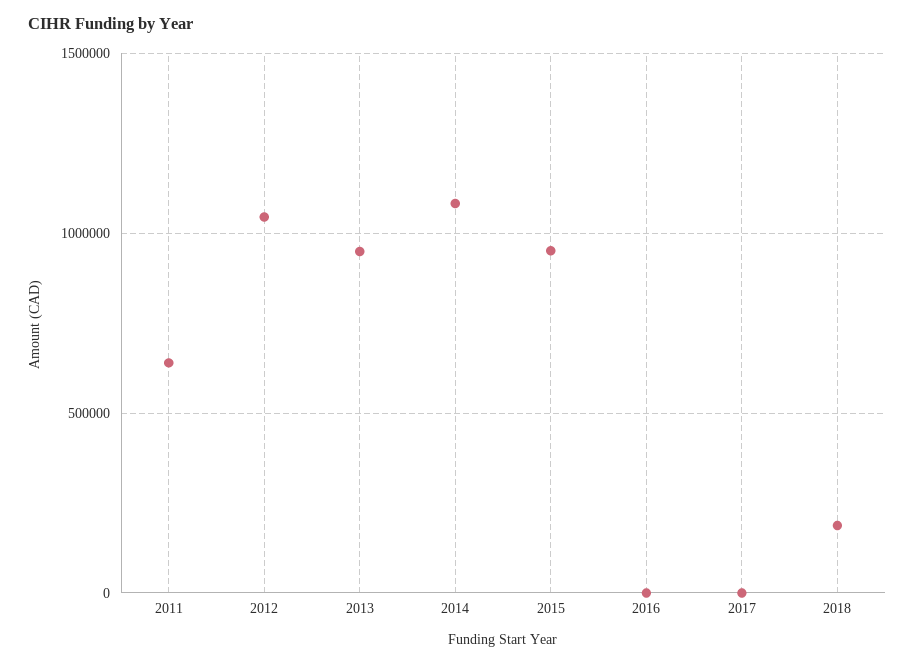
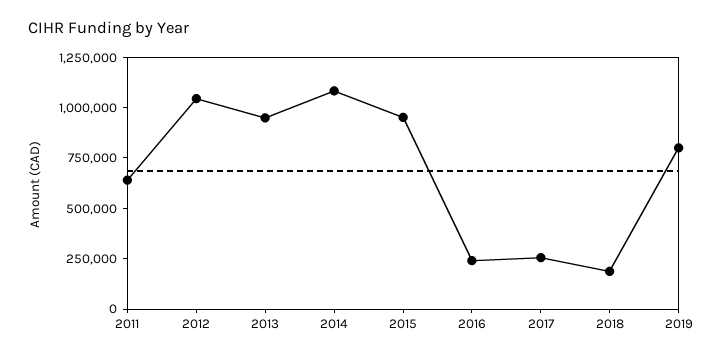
2016: 0 -> 250000
2017: 0 -> 250000
2019: none -> 800000

